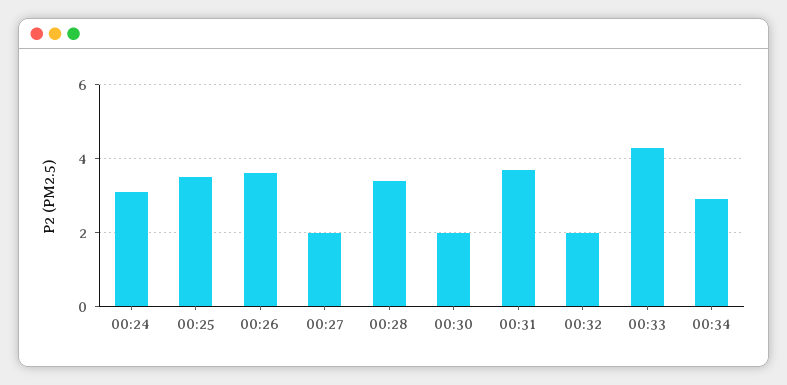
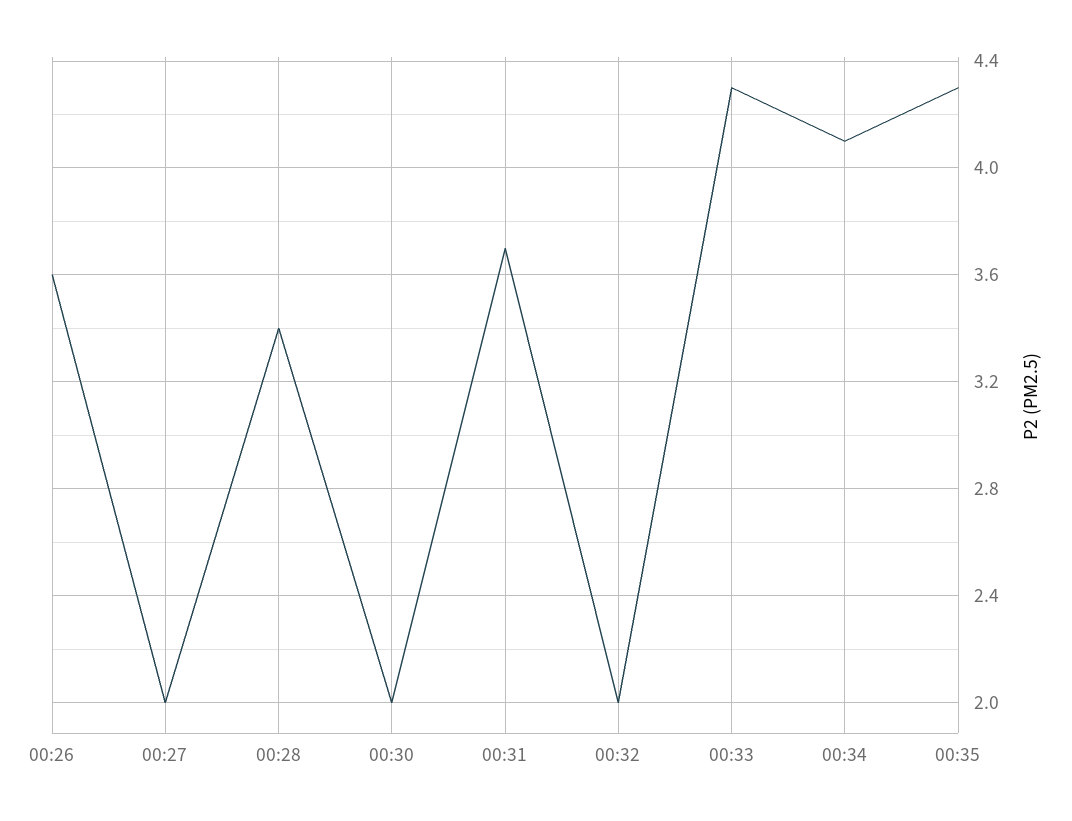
00:24: 3 -> none
00:25: 3.5 -> none
00:34: 3 -> 4.1
00:35: none -> 4.3

